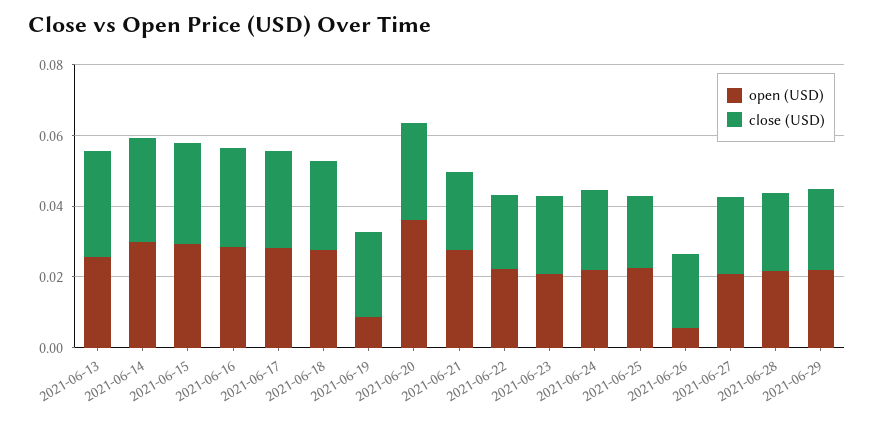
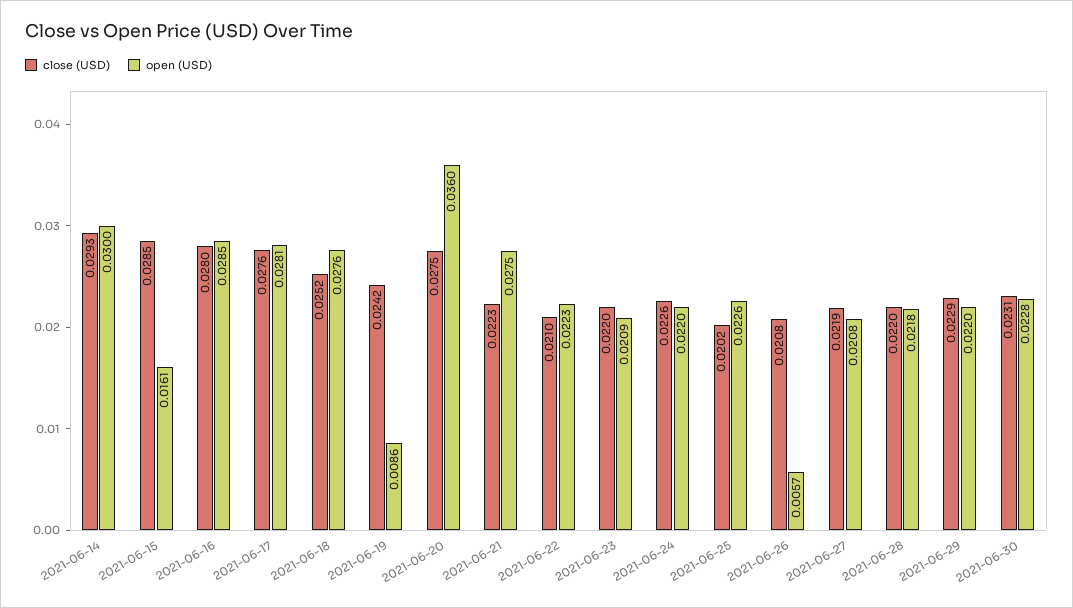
open (USD), 2021-06-13: 0.025 -> none
close (USD), 2021-06-13: 0.03 -> none
open (USD), 2021-06-15: 0.03 -> 0.0161
close (USD), 2021-06-30: none -> 0.0231
open (USD), 2021-06-30: none -> 0.0228

